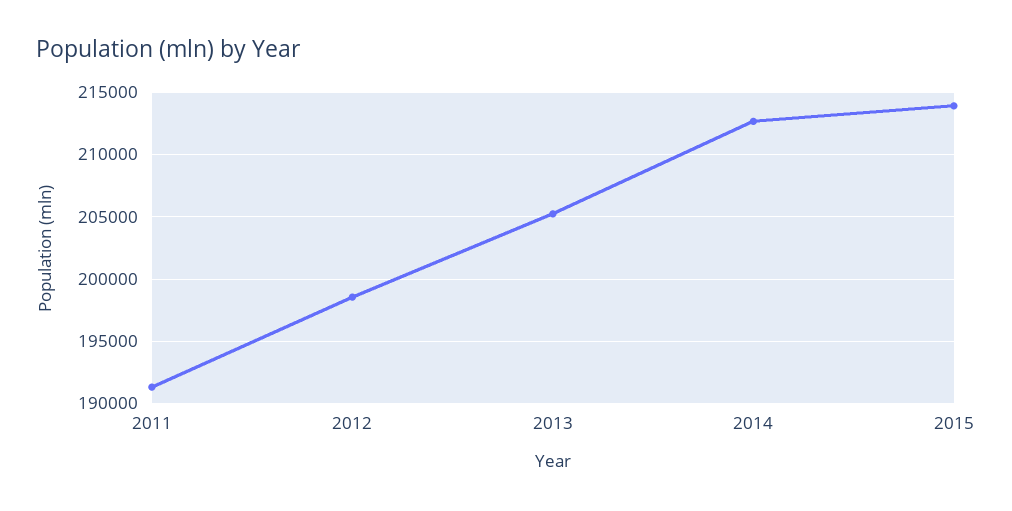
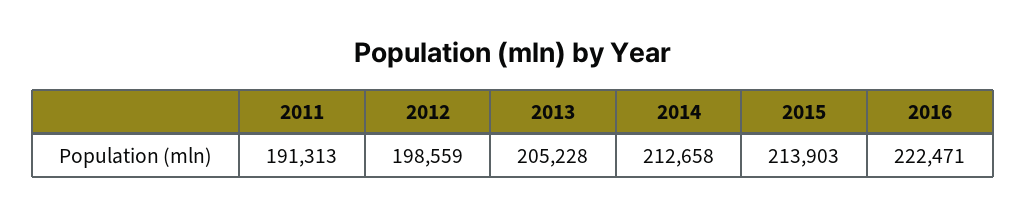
2016: none -> 222471

